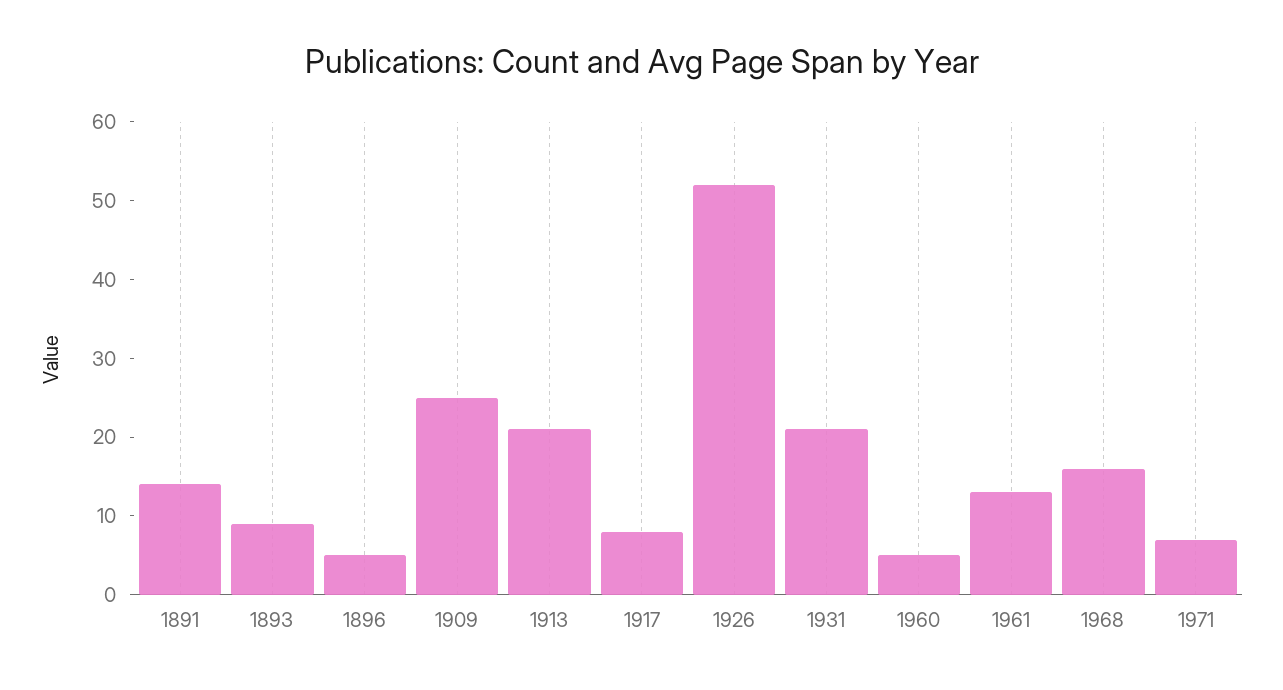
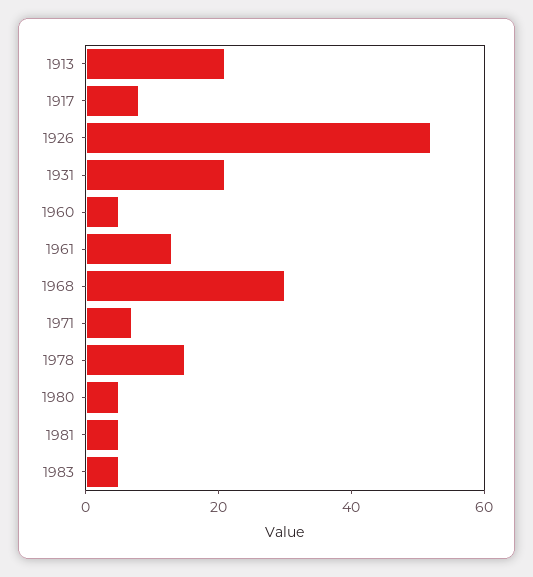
1891: 15 -> none
1893: 10 -> none
1896: 5 -> none
1909: 25 -> none
1968: 15 -> 30
1978: none -> 15
1980: none -> 5
1981: none -> 5
1983: none -> 5

